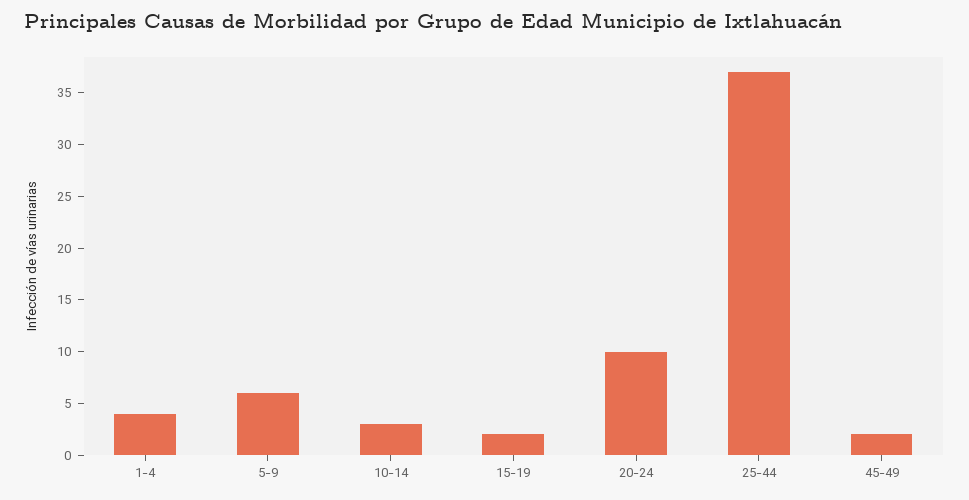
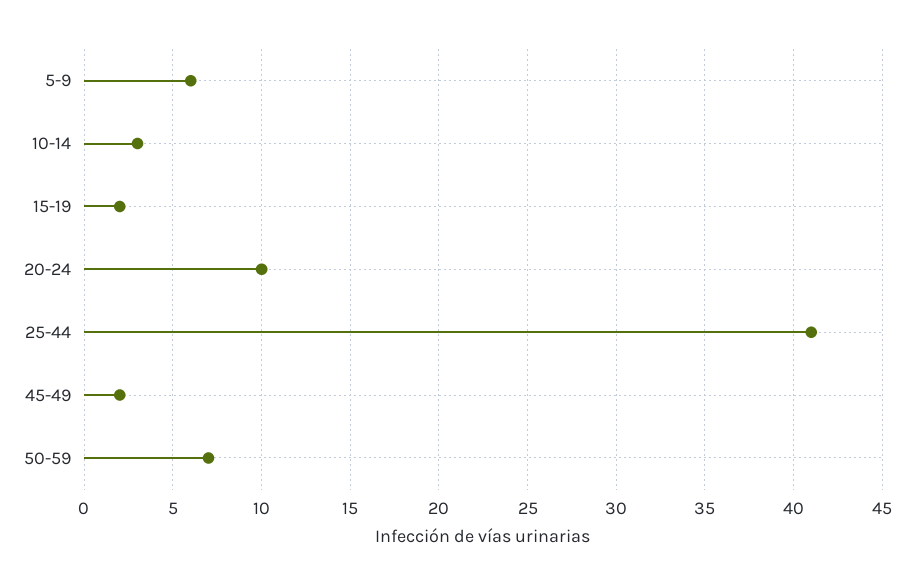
1-4: 4 -> none
25-44: 37 -> 41
50-59: none -> 7

